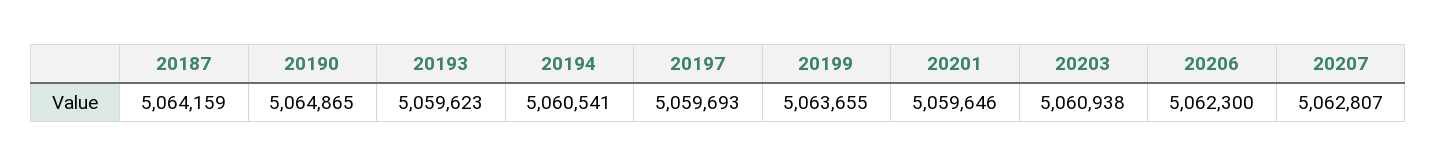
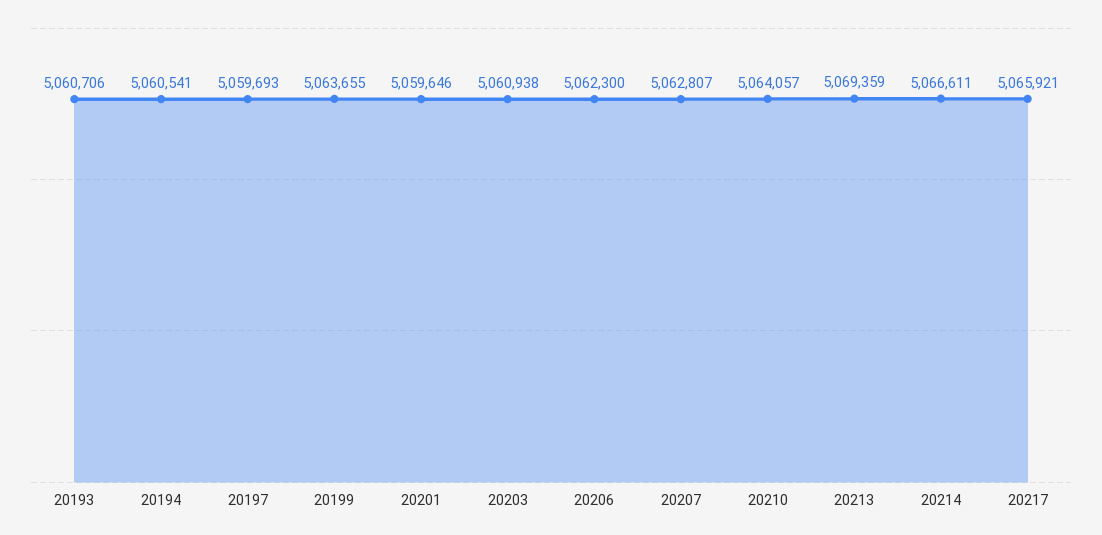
20187: 5064159 -> none
20190: 5064865 -> none
20193: 5059623 -> 5060706
20210: none -> 5064057
20213: none -> 5069359
20214: none -> 5066611
20217: none -> 5065921

